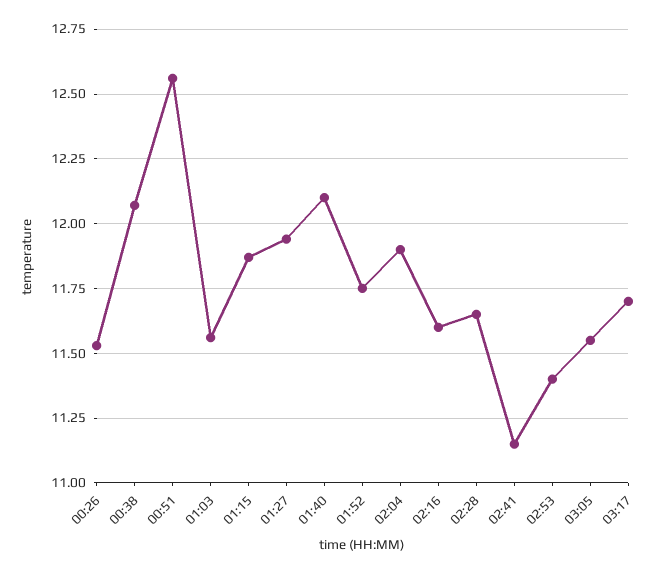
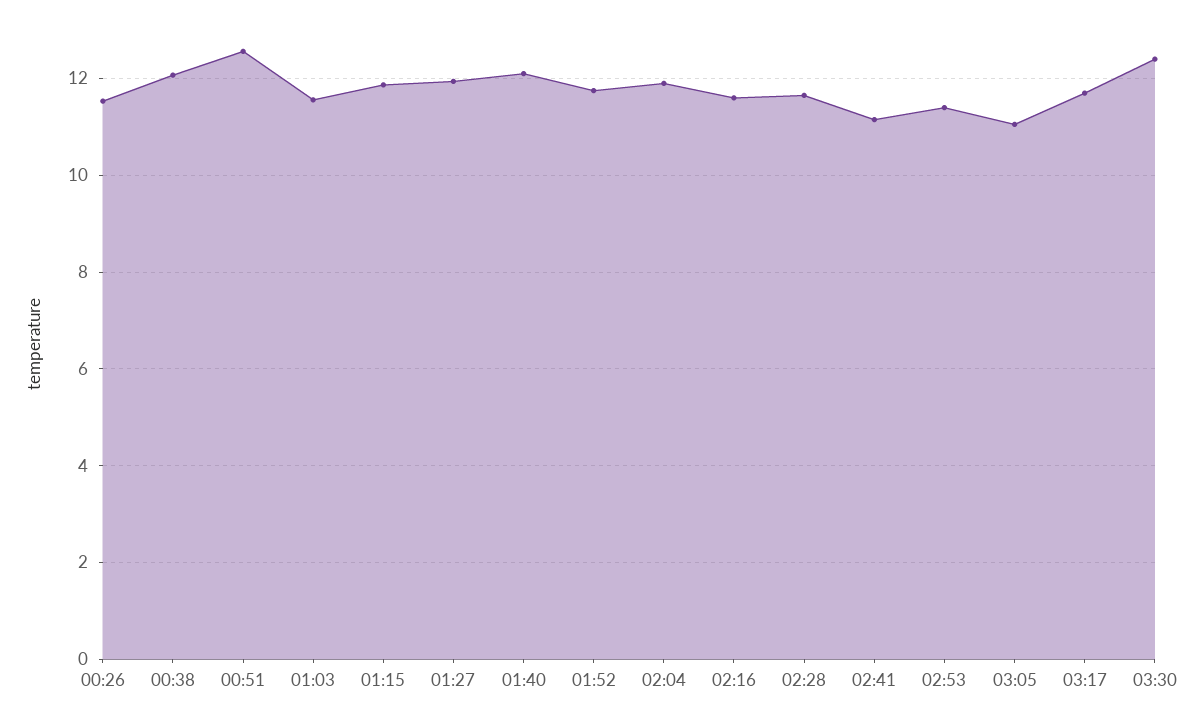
03:05: 11.55 -> 11
03:30: none -> 12.4

